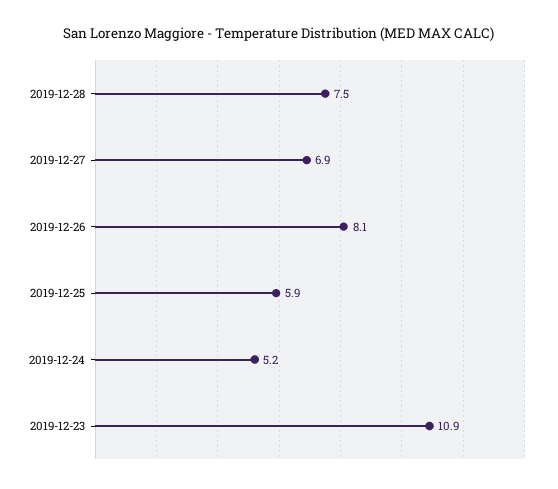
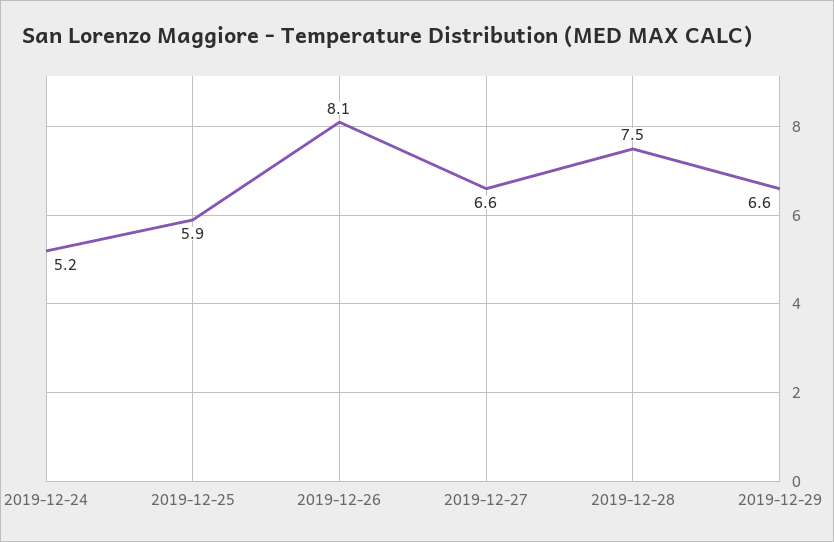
2019-12-27: 6.9 -> 6.6
2019-12-23: 10.9 -> none
2019-12-29: none -> 6.6

